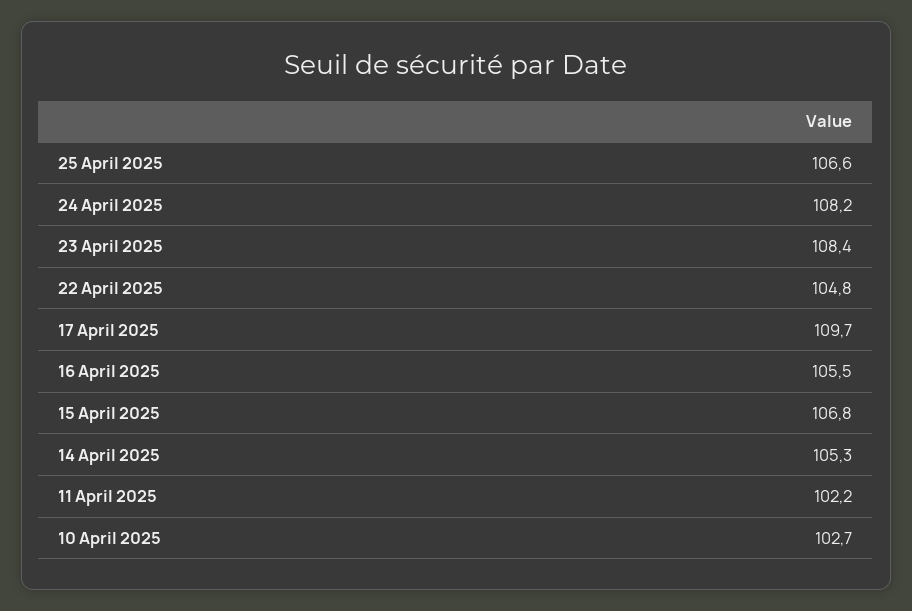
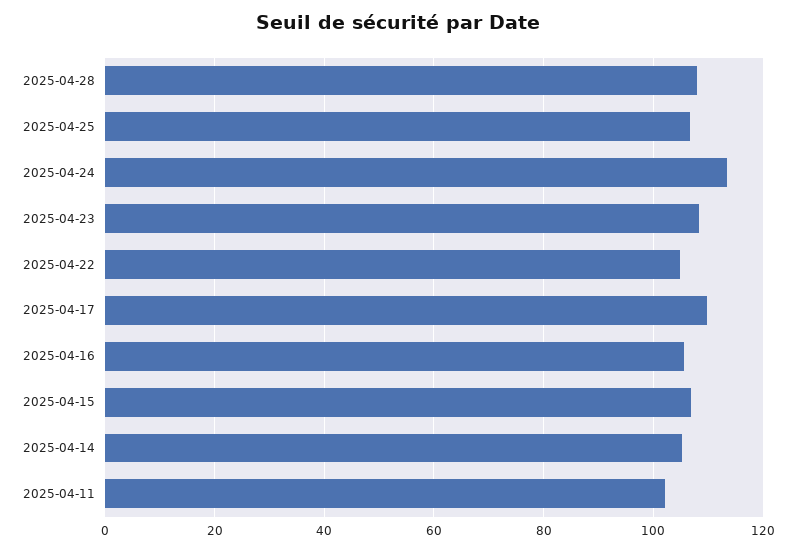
24 April 2025: 108.2 -> 114
10 April 2025: 102.7 -> none
2025-04-28: none -> 108

